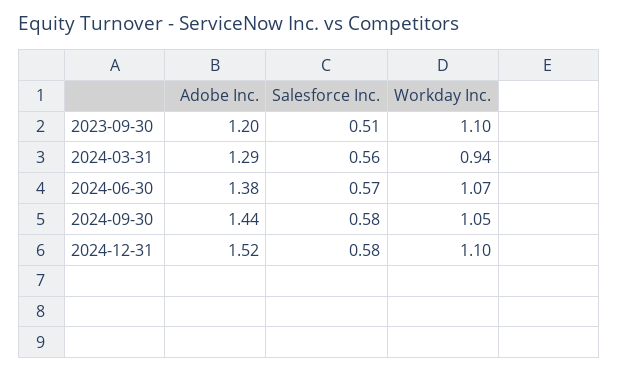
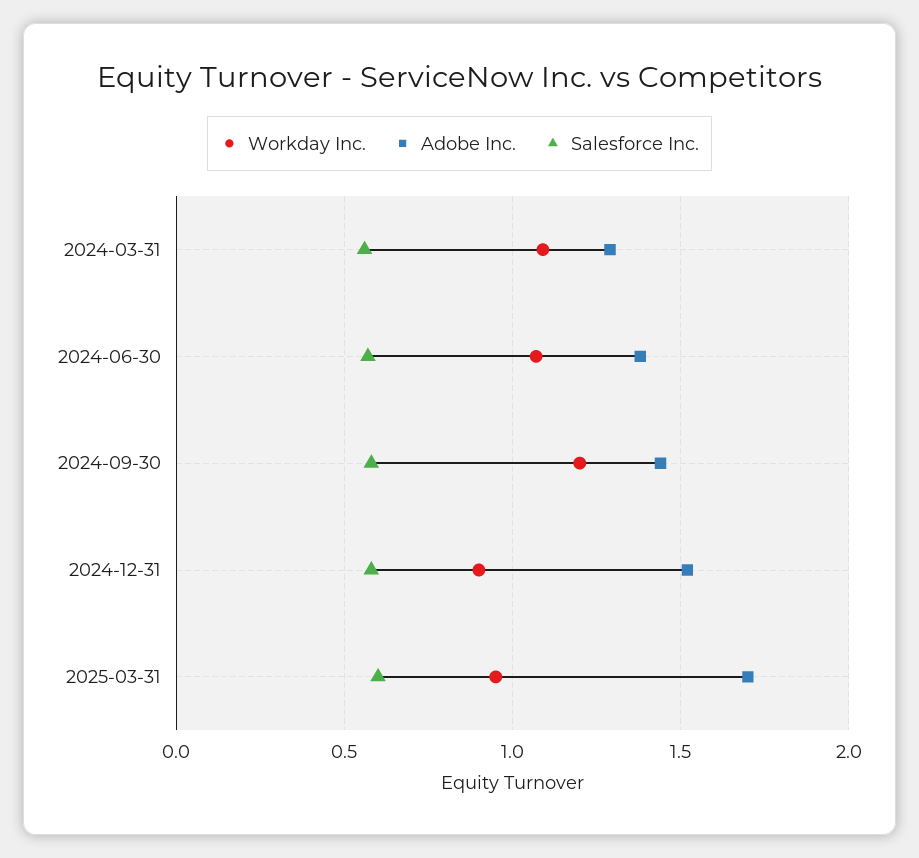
Adobe Inc., 2023-09-30: 1.2 -> none
Salesforce Inc., 2023-09-30: 0.51 -> none
Workday Inc., 2023-09-30: 1.1 -> none
Workday Inc., 2024-03-31: 0.94 -> 1.1
Workday Inc., 2024-09-30: 1.05 -> 1.2
Workday Inc., 2024-12-31: 1.1 -> 0.9
Workday Inc., 2025-03-31: none -> 0.95
Adobe Inc., 2025-03-31: none -> 1.7
Salesforce Inc., 2025-03-31: none -> 0.6

